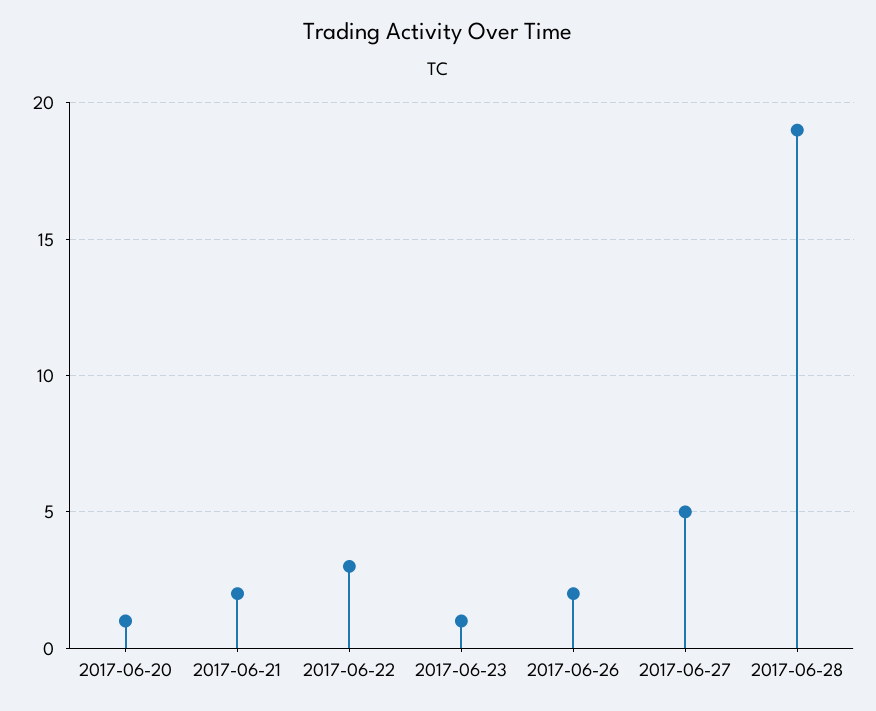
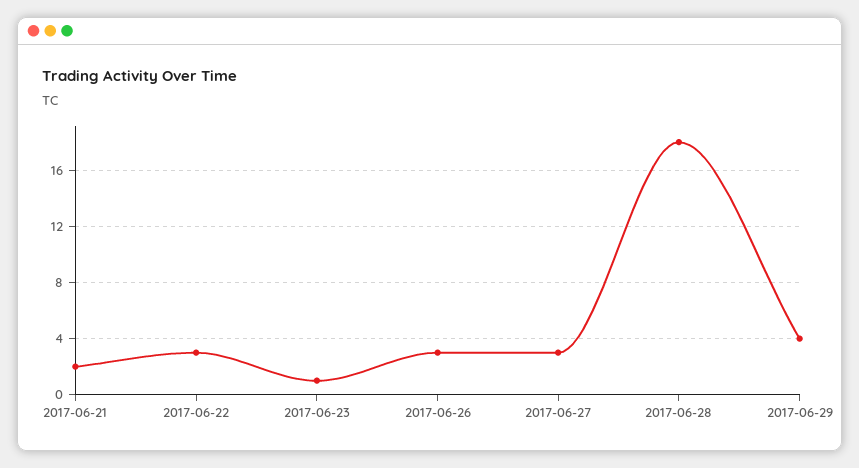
2017-06-20: 1 -> none
2017-06-26: 2 -> 3
2017-06-27: 5 -> 3
2017-06-28: 19 -> 18
2017-06-29: none -> 4

